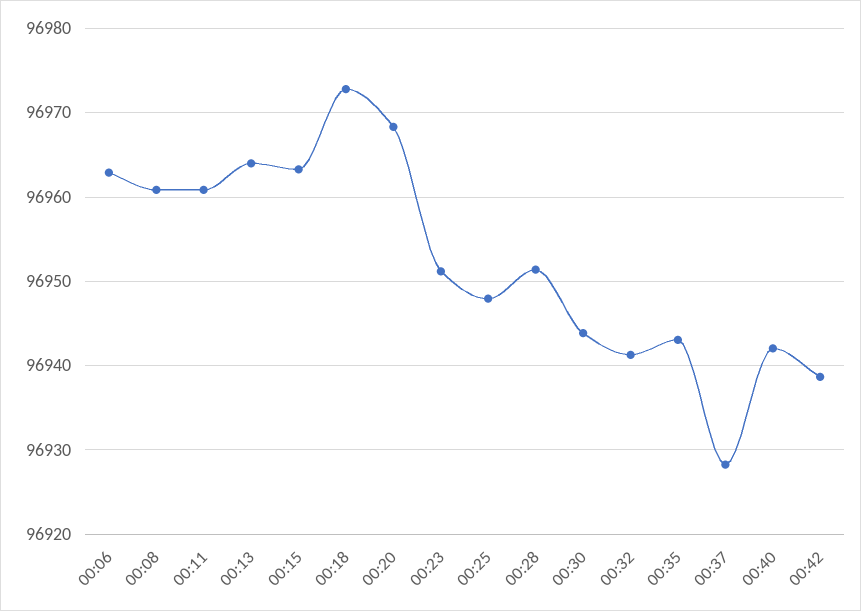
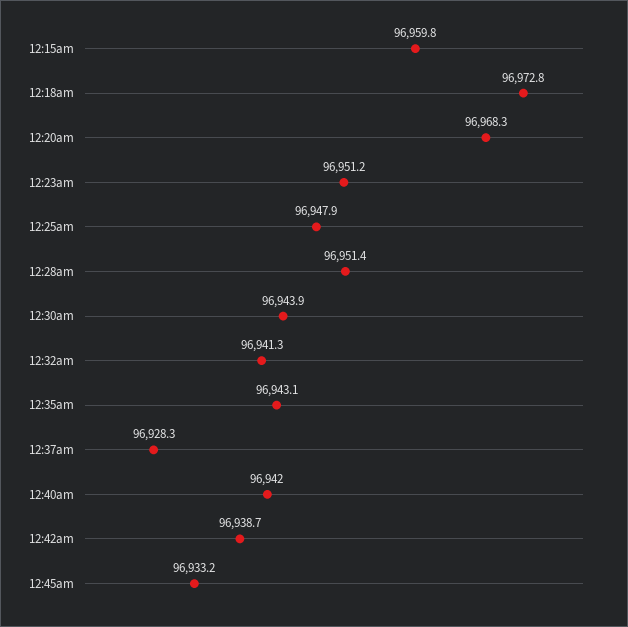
00:06: 96963 -> none
00:08: 96961 -> none
00:11: 96961 -> none
00:13: 96964 -> none
00:15: 96963 -> 96959.8
12:45am: none -> 96933.2

